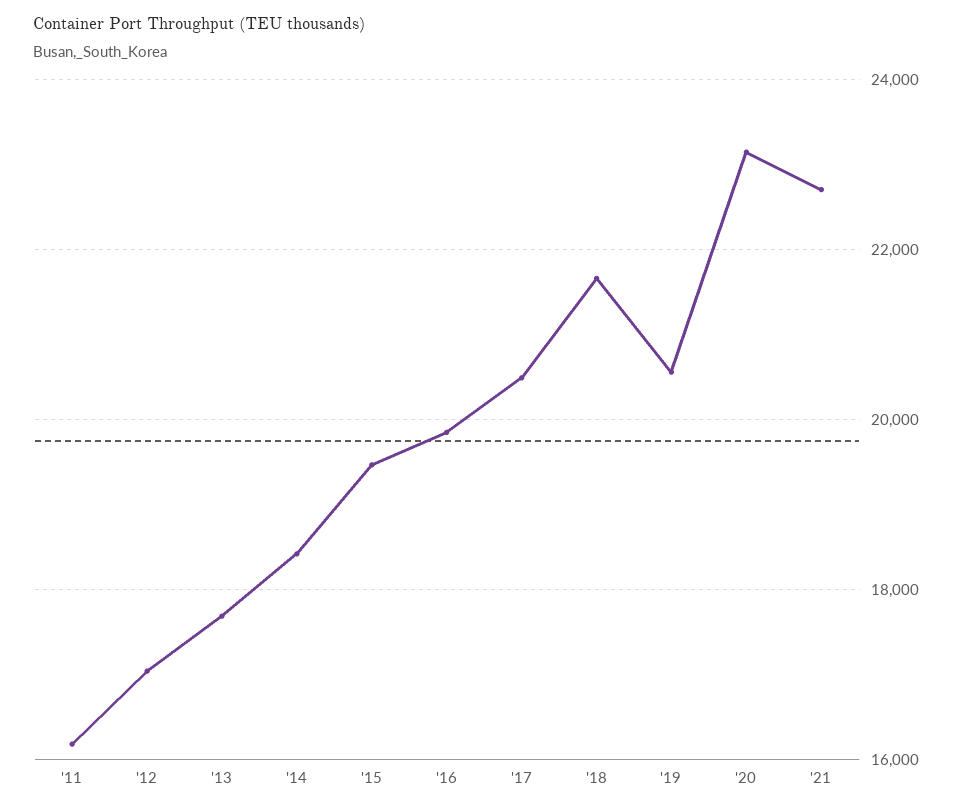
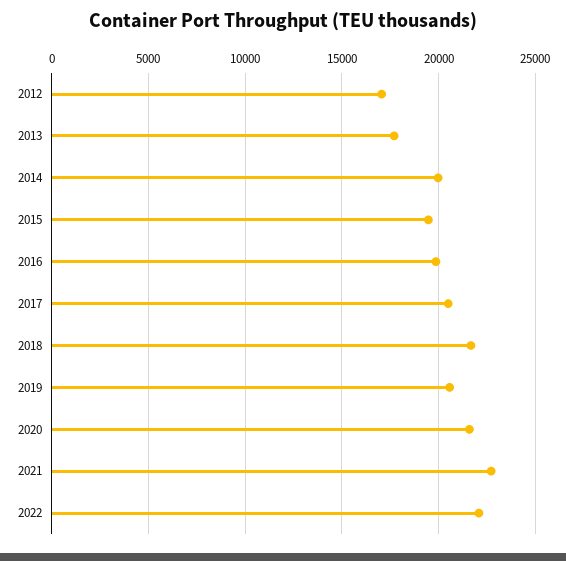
'11: 16200 -> none
'14: 18400 -> 20000
'20: 23200 -> 21500
2022: none -> 22000

